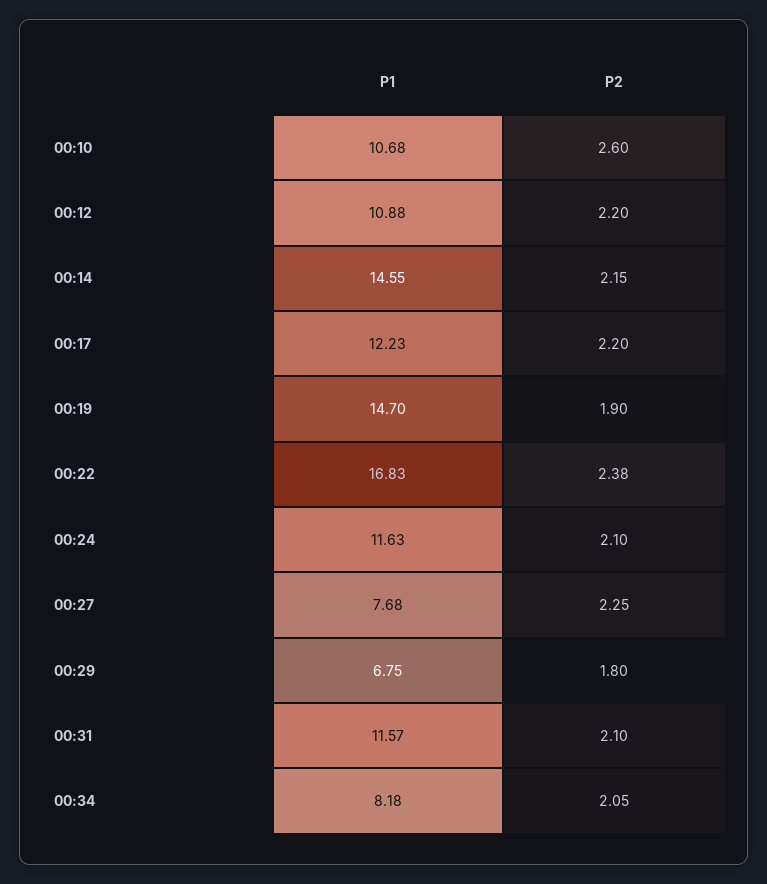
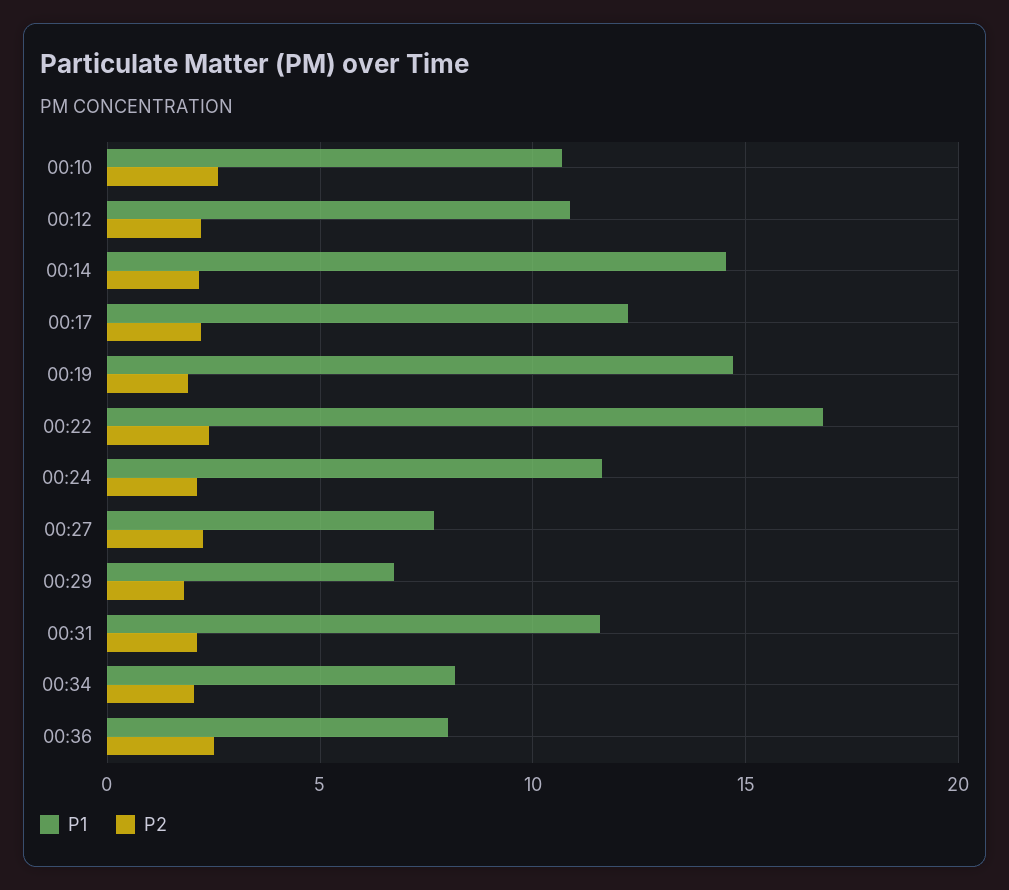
P1, 00:36: none -> 8
P2, 00:36: none -> 2.5

